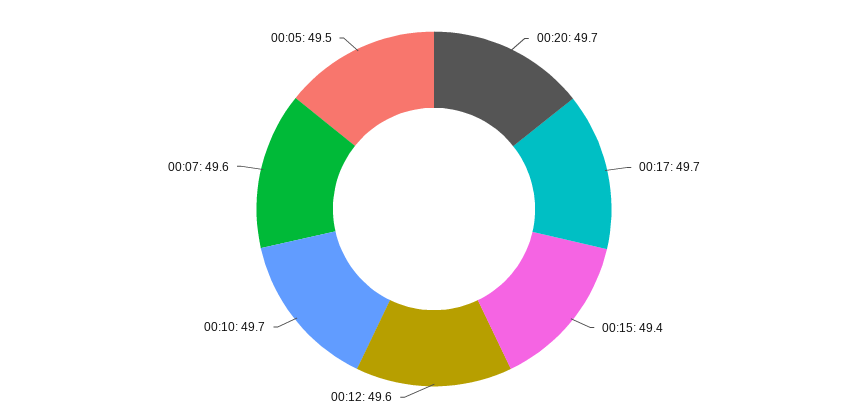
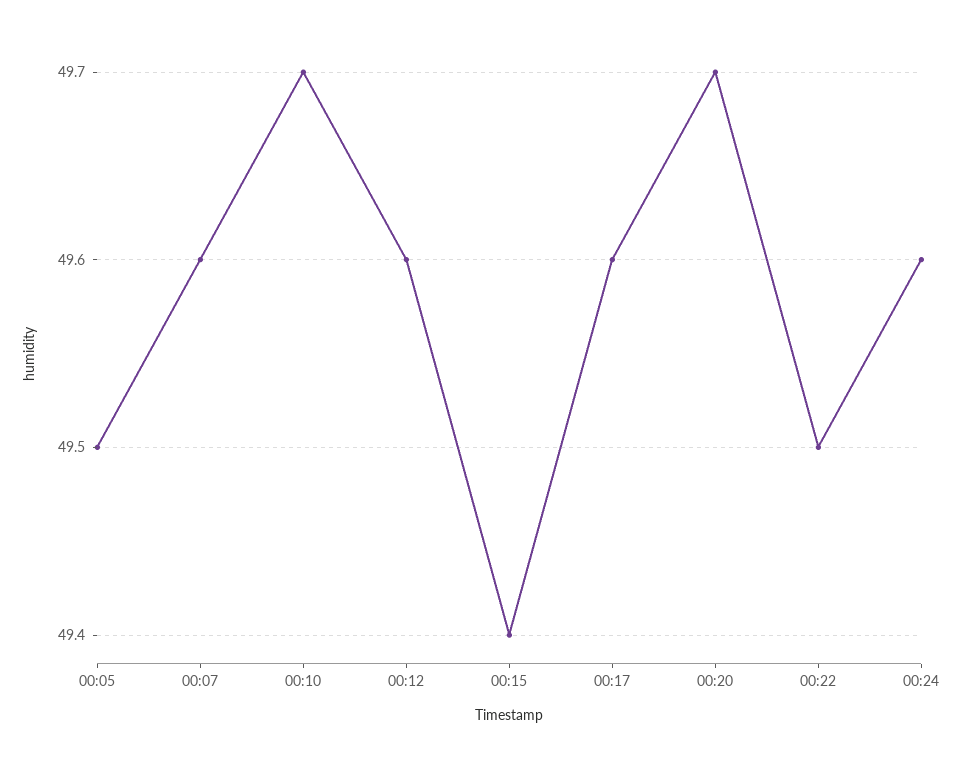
00:17: 49.7 -> 49.6
00:22: none -> 49.5
00:24: none -> 49.6

